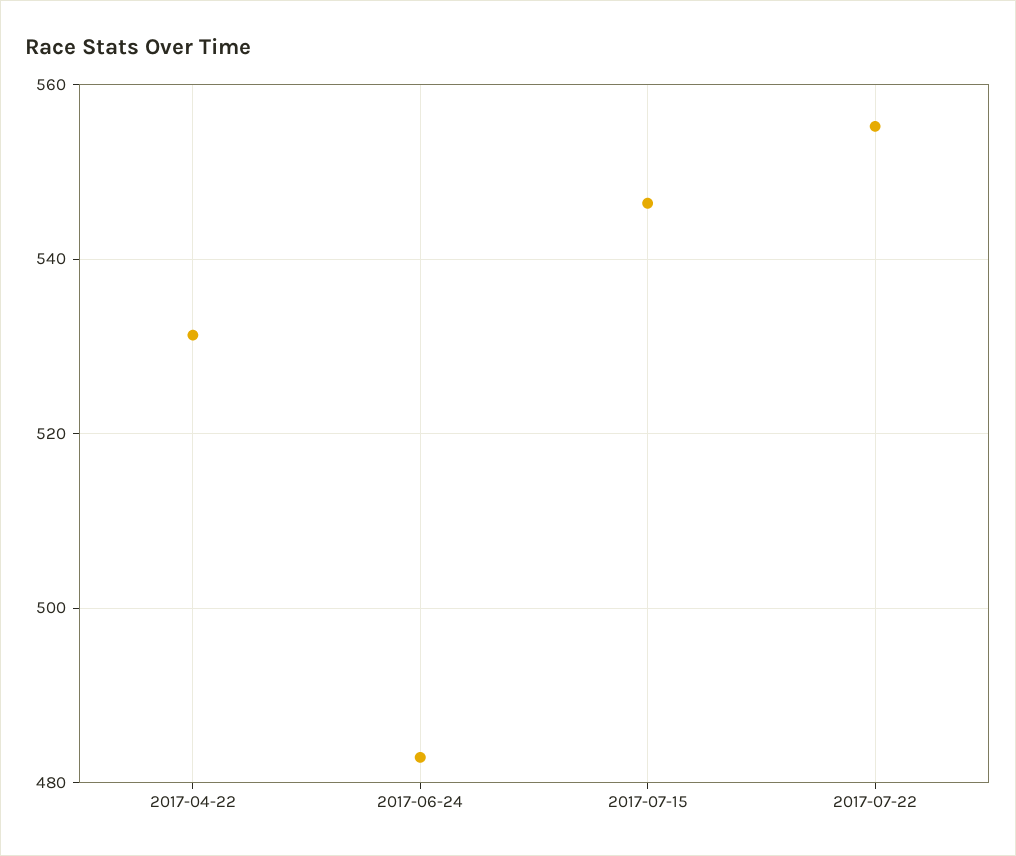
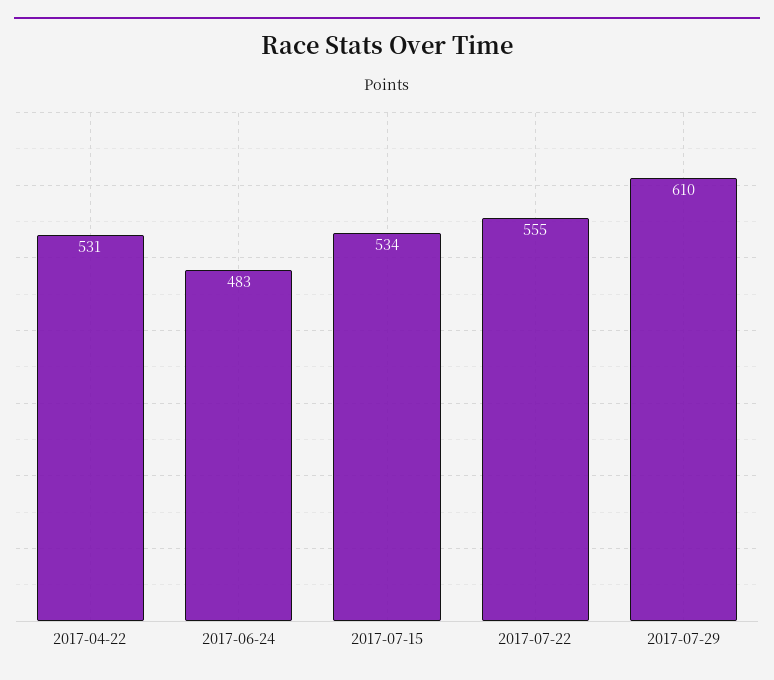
2017-07-15: 546 -> 534
2017-07-29: none -> 610

